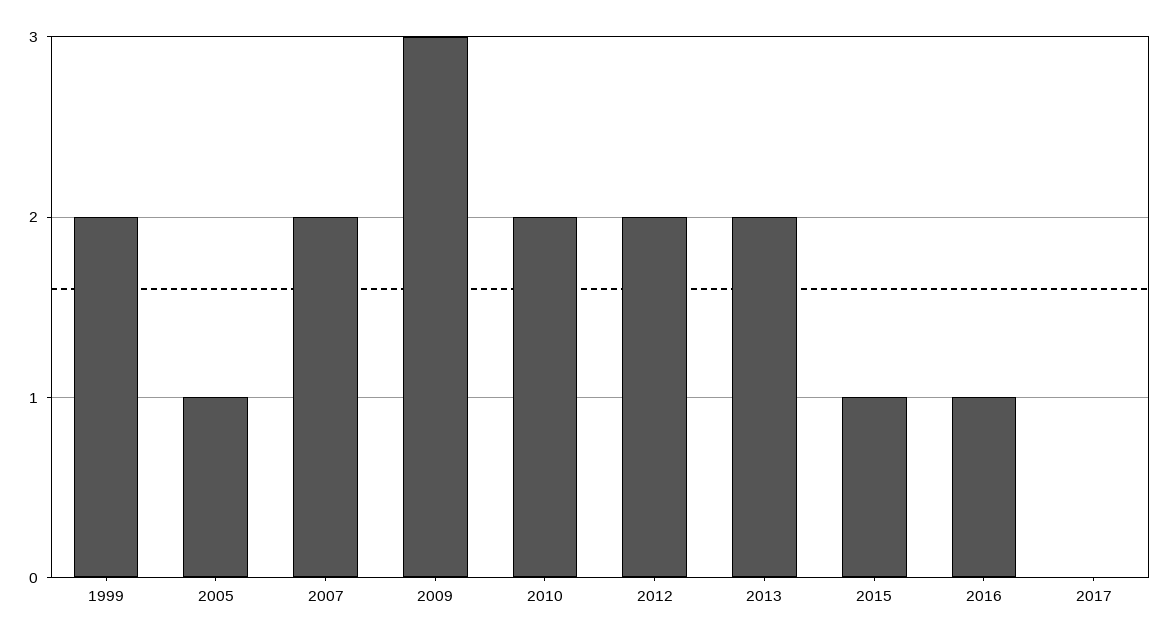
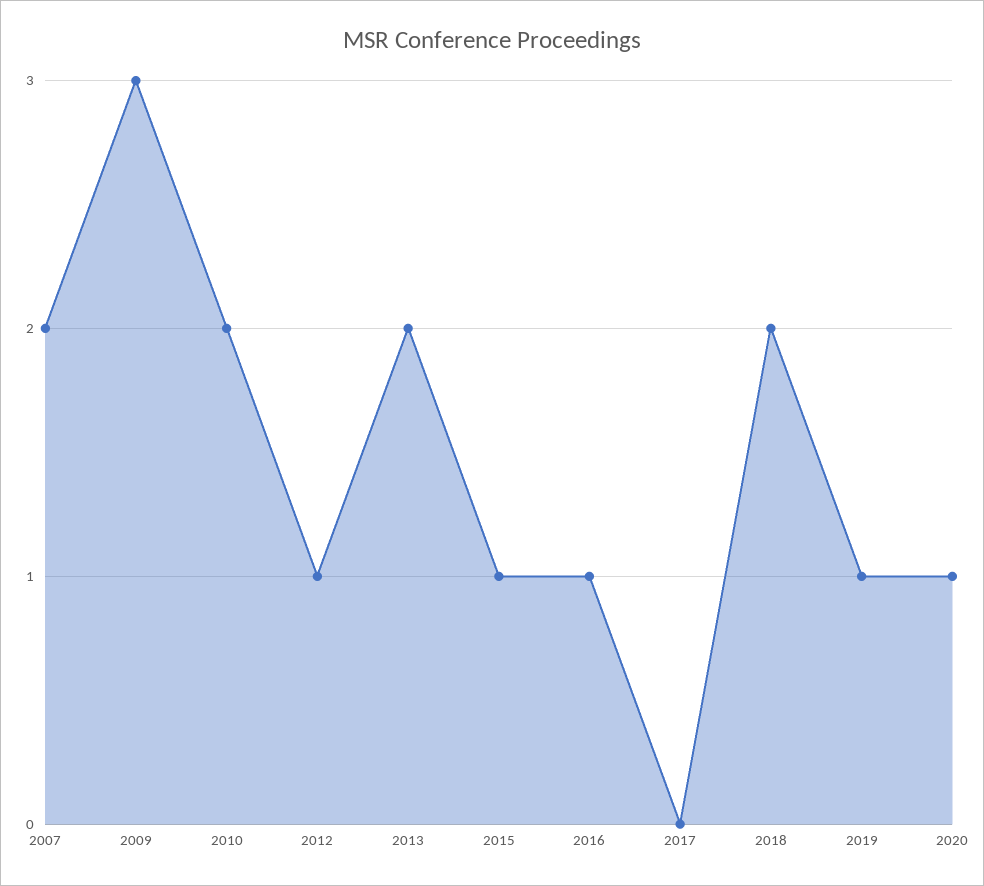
1999: 2 -> none
2005: 1 -> none
2012: 2 -> 1
2018: none -> 2
2019: none -> 1
2020: none -> 1

